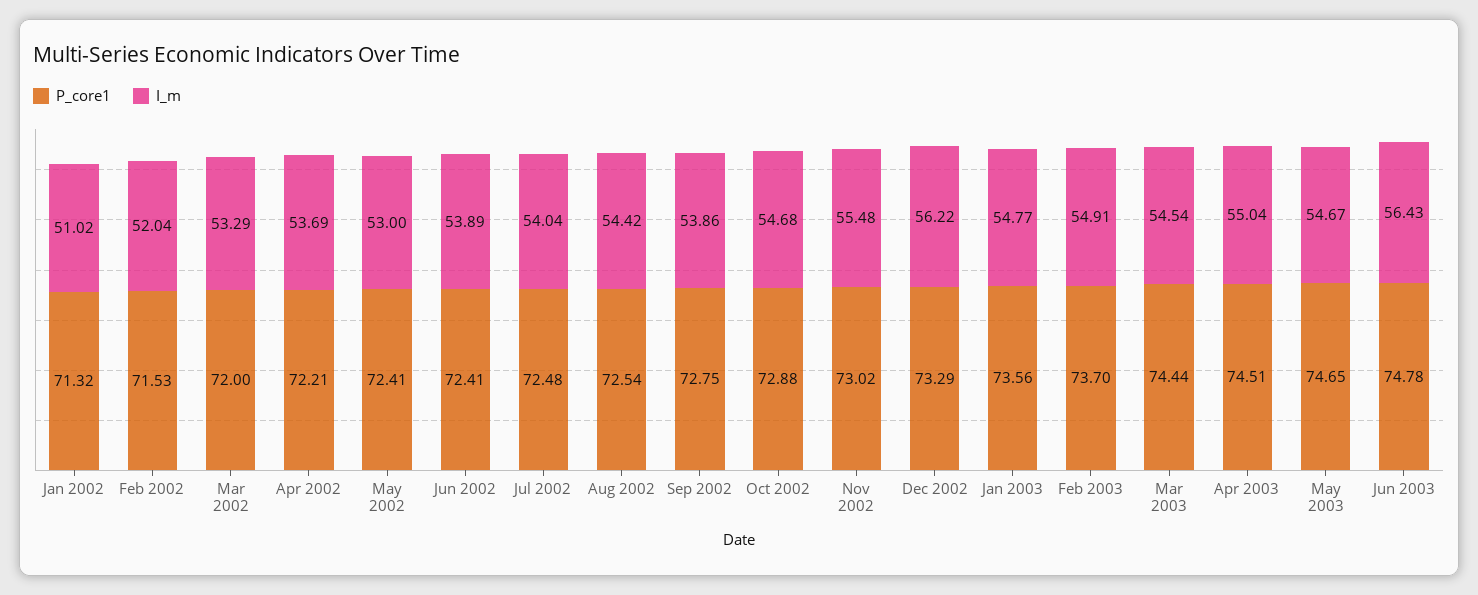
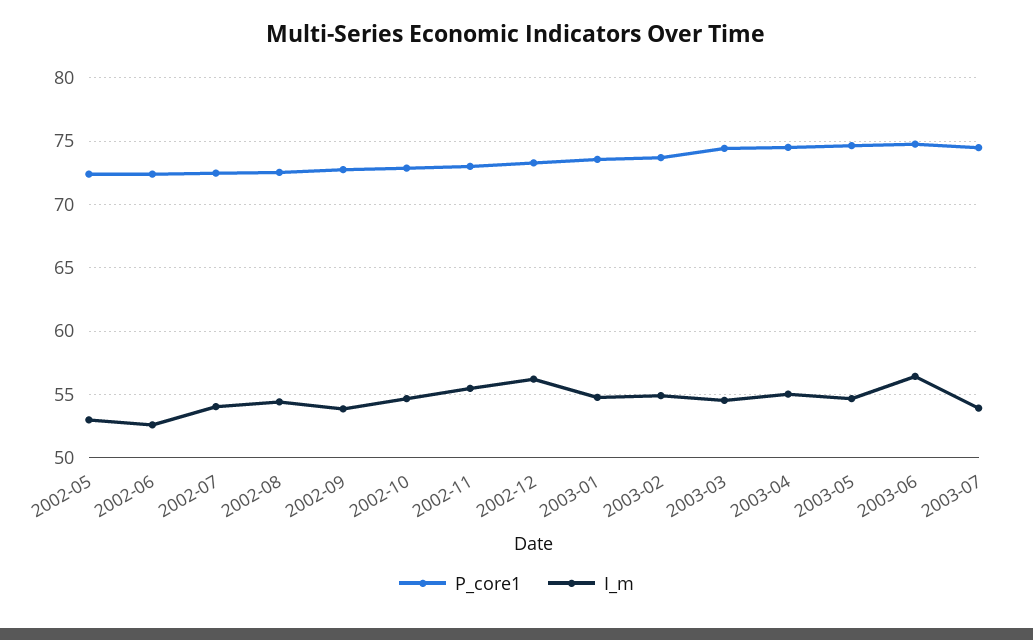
P_core1, Jan 2002: 71.32 -> none
I_m, Jan 2002: 51.02 -> none
P_core1, Feb 2002: 71.53 -> none
I_m, Feb 2002: 52.04 -> none
P_core1, Mar 2002: 72 -> none
I_m, Mar 2002: 53.29 -> none
P_core1, Apr 2002: 72.21 -> none
I_m, Apr 2002: 53.69 -> none
I_m, Jun 2002: 53.89 -> 52.5
P_core1, 2003-07: none -> 74.5
I_m, 2003-07: none -> 54

